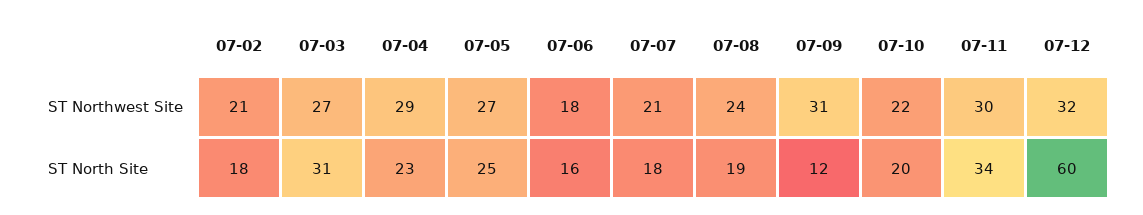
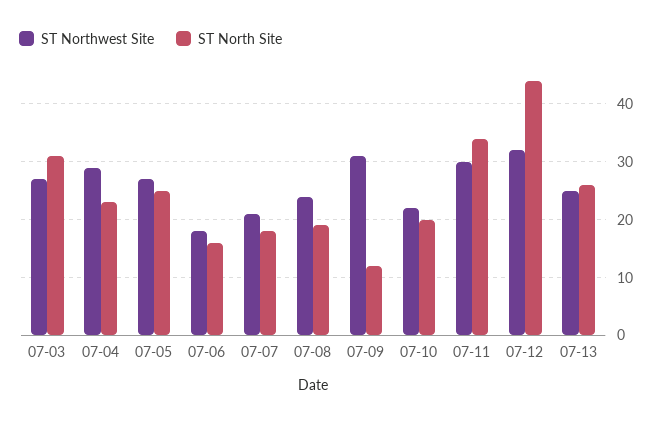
ST Northwest Site, 07-02: 21 -> none
ST North Site, 07-02: 18 -> none
ST North Site, 07-12: 60 -> 45
ST Northwest Site, 07-13: none -> 25
ST North Site, 07-13: none -> 25

